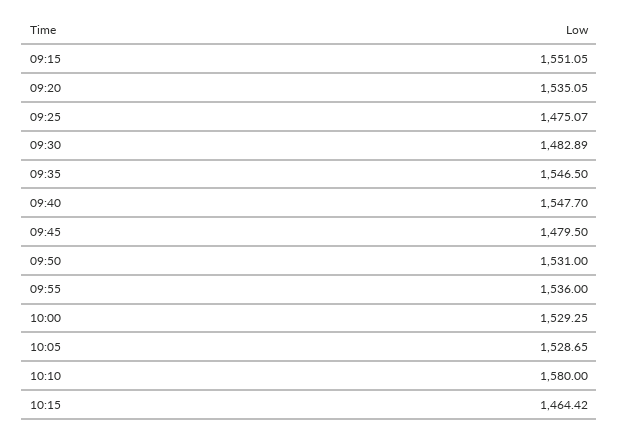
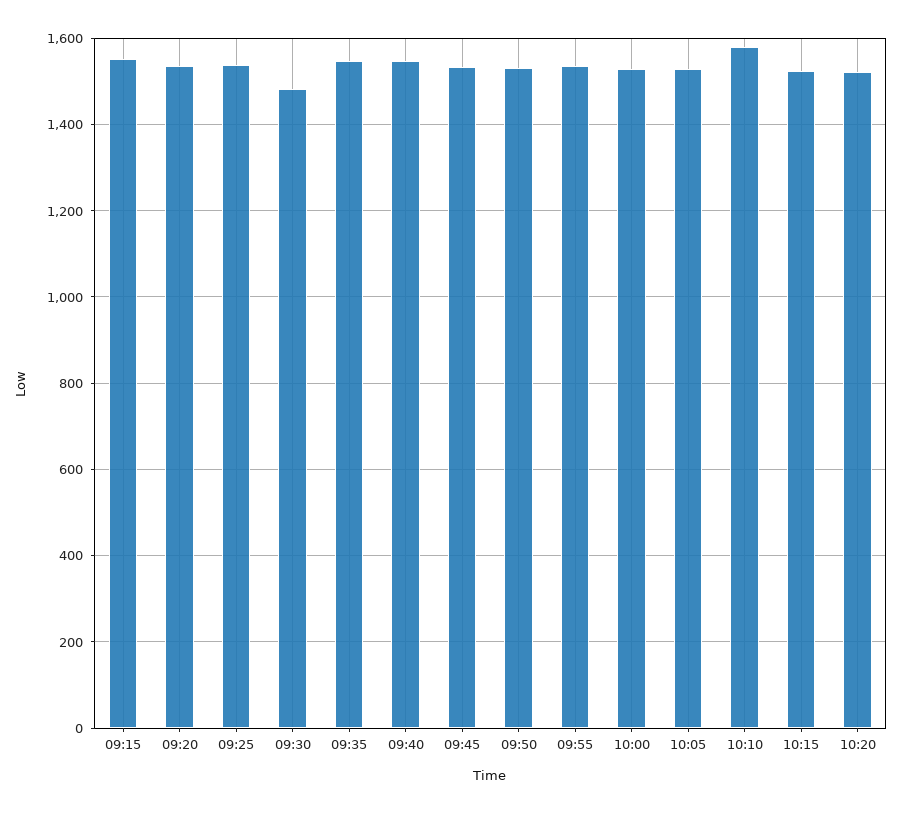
09:25: 1475.07 -> 1540
09:45: 1479.5 -> 1540
10:15: 1464.42 -> 1520
10:20: none -> 1520

